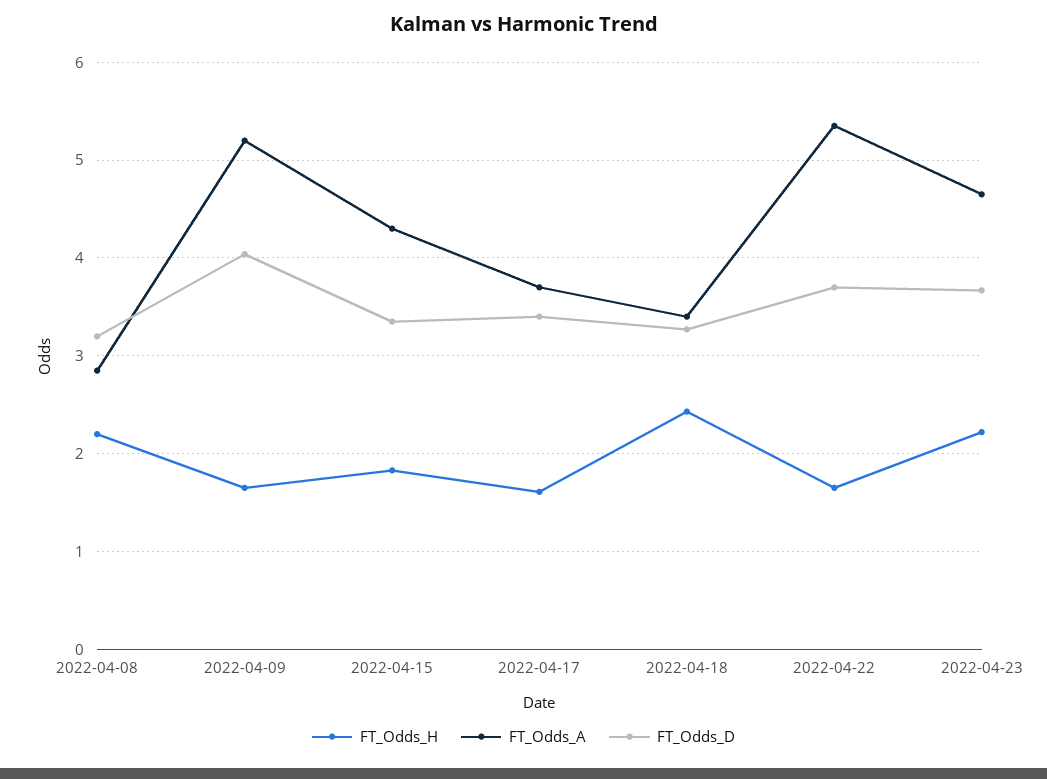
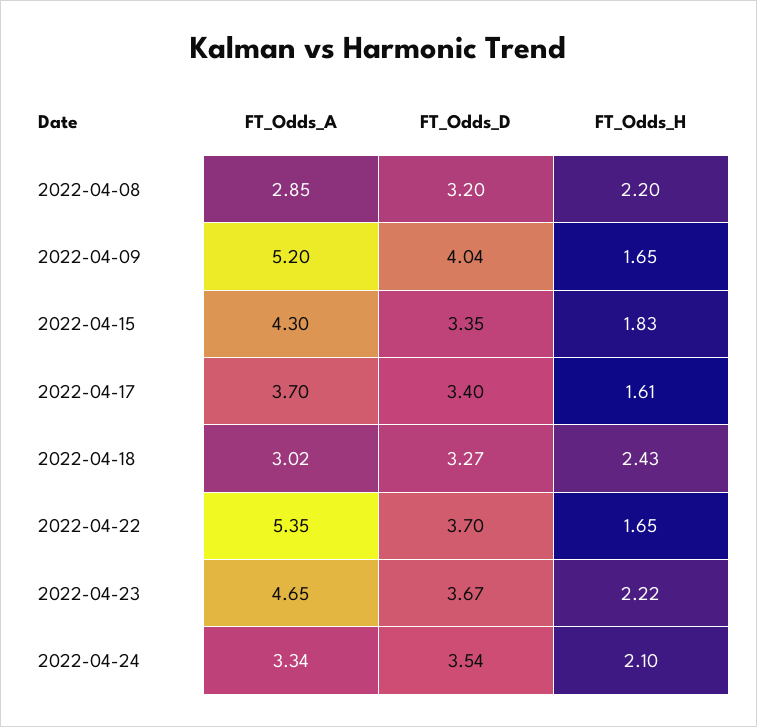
FT_Odds_A, 2022-04-18: 3.4 -> 3.02
FT_Odds_A, 2022-04-24: none -> 3.34
FT_Odds_D, 2022-04-24: none -> 3.54
FT_Odds_H, 2022-04-24: none -> 2.1

